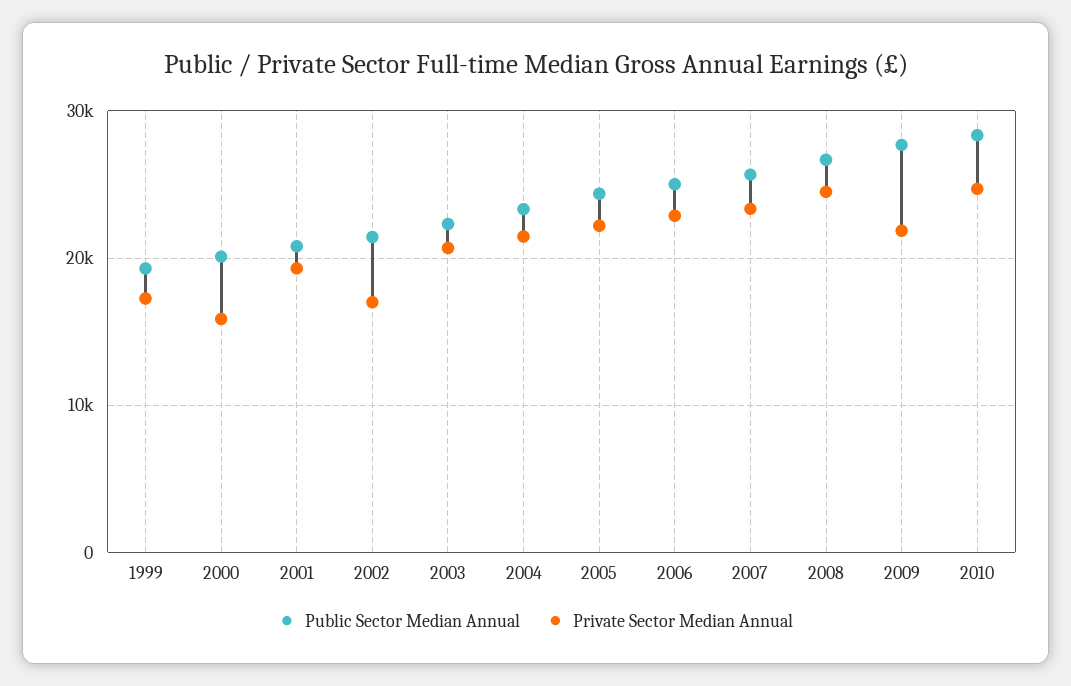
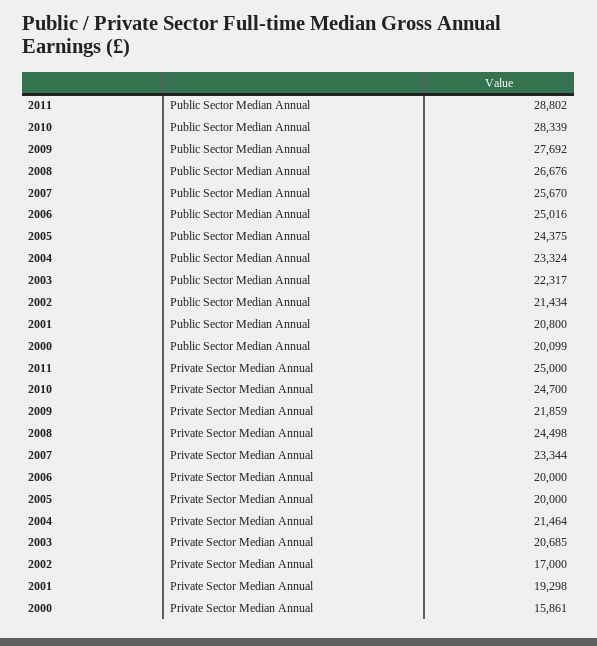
Public Sector Median Annual, 1999: 19000 -> none
Private Sector Median Annual, 1999: 17000 -> none
Private Sector Median Annual, 2005: 22000 -> 20000
Private Sector Median Annual, 2006: 23000 -> 20000
Public Sector Median Annual, 2011: none -> 28802
Private Sector Median Annual, 2011: none -> 25000

